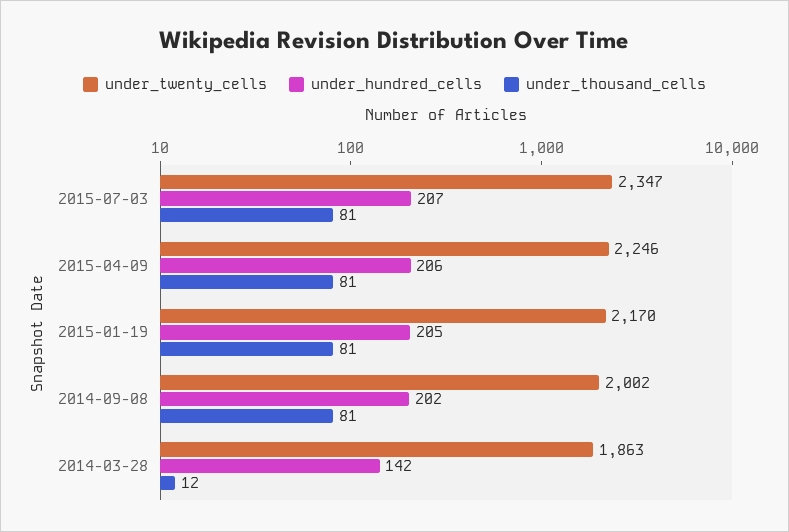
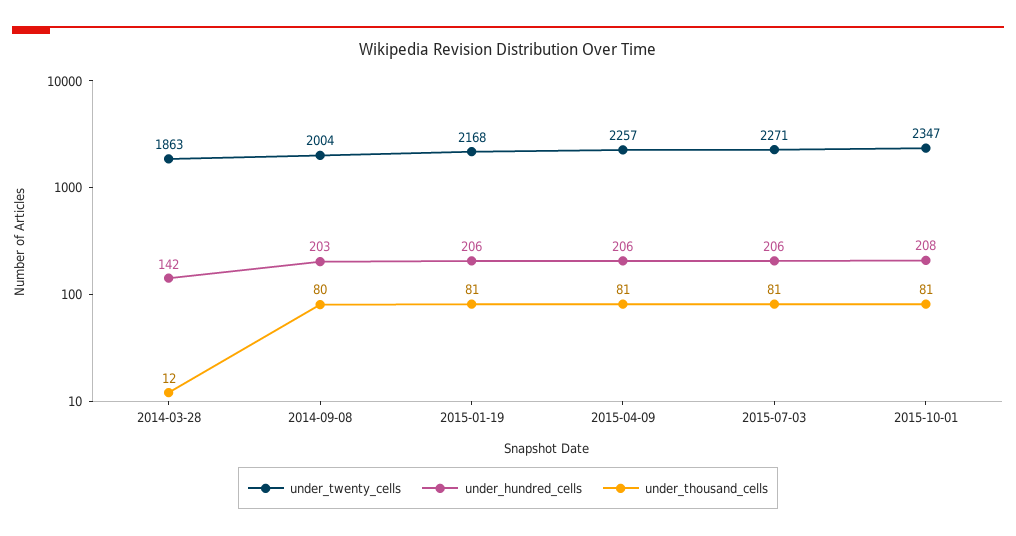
under_twenty_cells, 2015-07-03: 2347 -> 2271
under_hundred_cells, 2015-07-03: 207 -> 206
under_twenty_cells, 2015-04-09: 2246 -> 2257
under_twenty_cells, 2015-01-19: 2170 -> 2168
under_hundred_cells, 2015-01-19: 205 -> 206
under_twenty_cells, 2014-09-08: 2002 -> 2004
under_hundred_cells, 2014-09-08: 202 -> 203
under_thousand_cells, 2014-09-08: 81 -> 80
under_twenty_cells, 2015-10-01: none -> 2347
under_hundred_cells, 2015-10-01: none -> 208
under_thousand_cells, 2015-10-01: none -> 81

